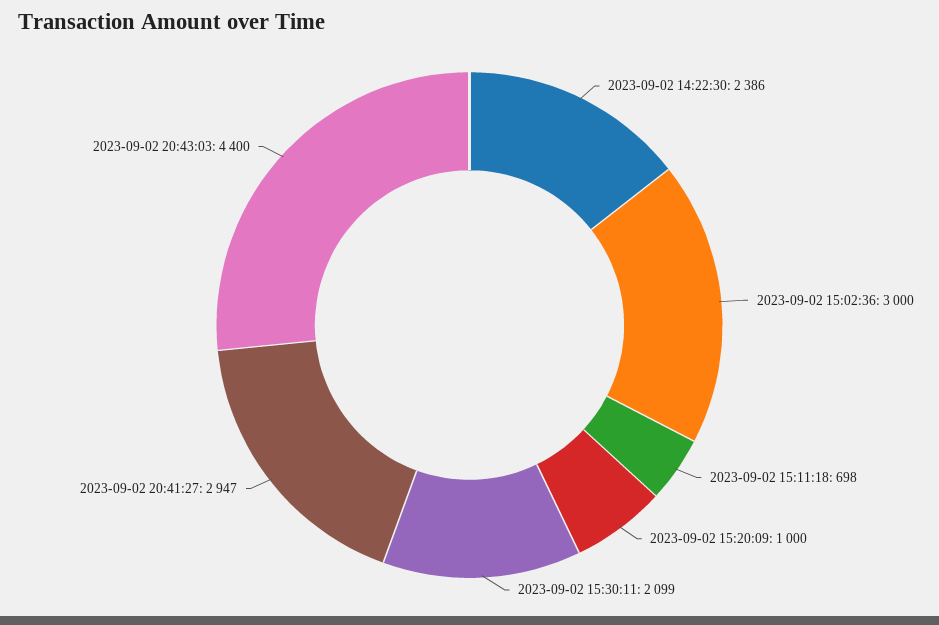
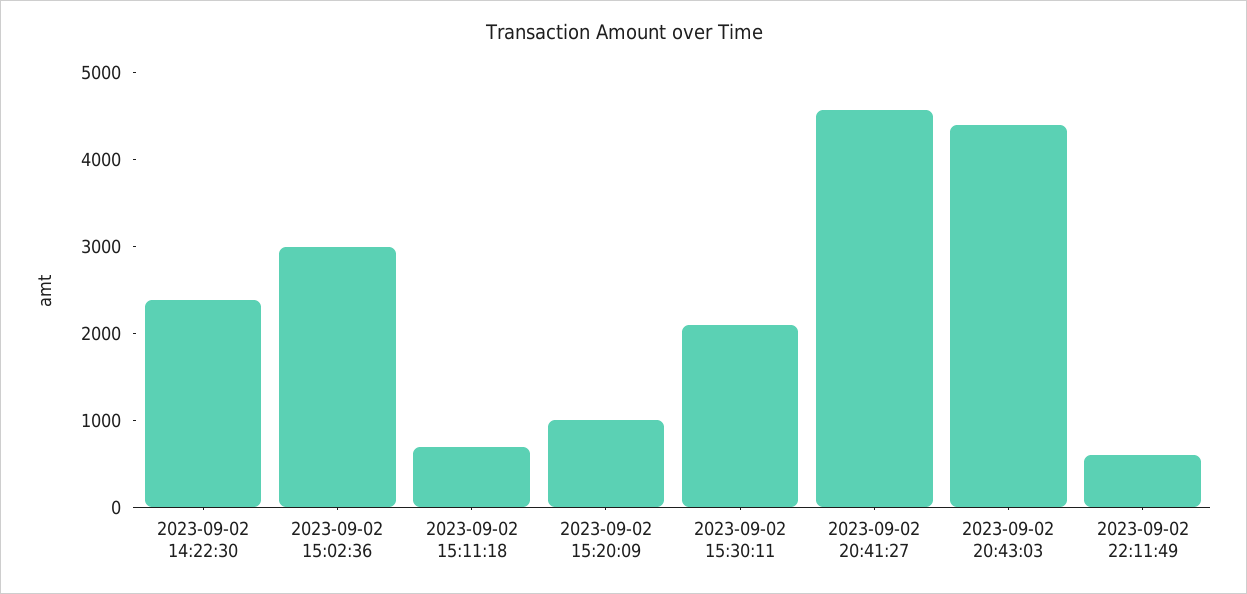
2023-09-02 20:41:27: 2947 -> 4600
2023-09-02 22:11:49: none -> 600

